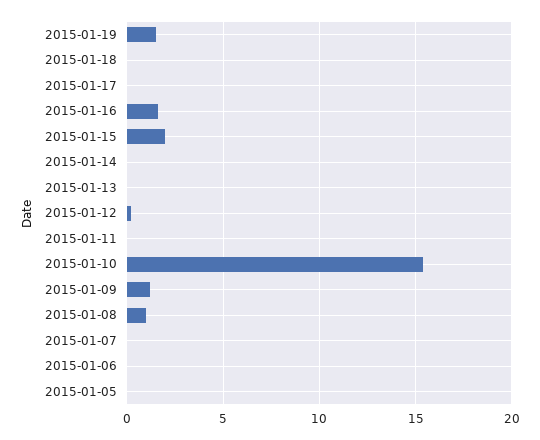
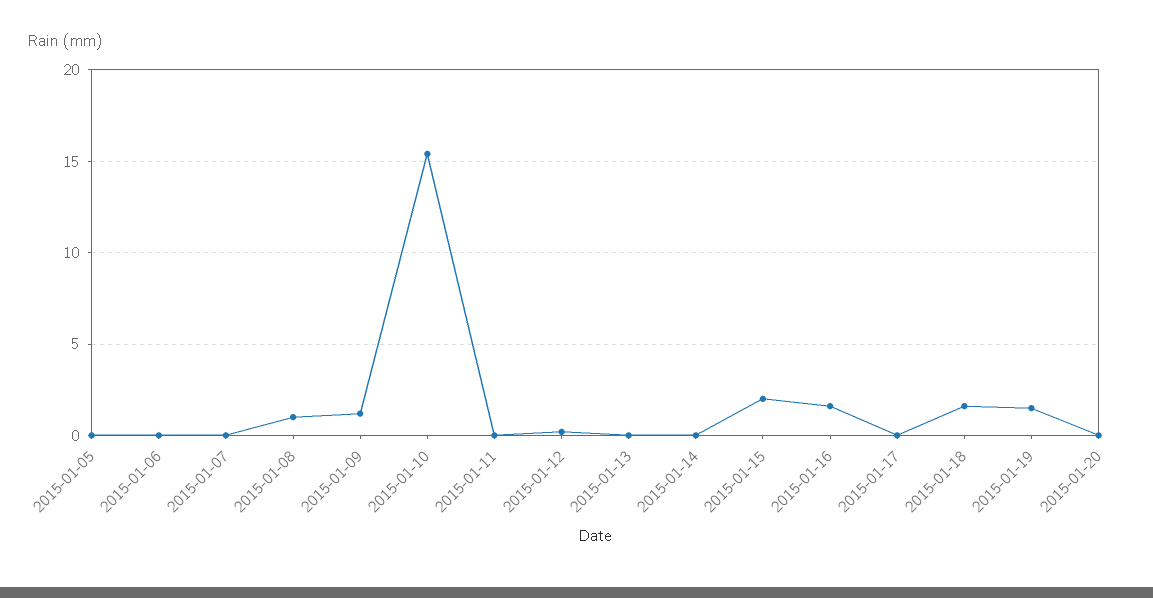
2015-01-18: 0 -> 1.5
2015-01-20: none -> 0

